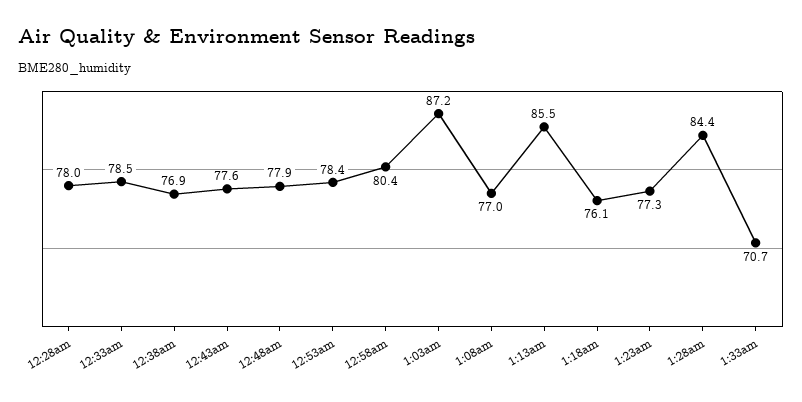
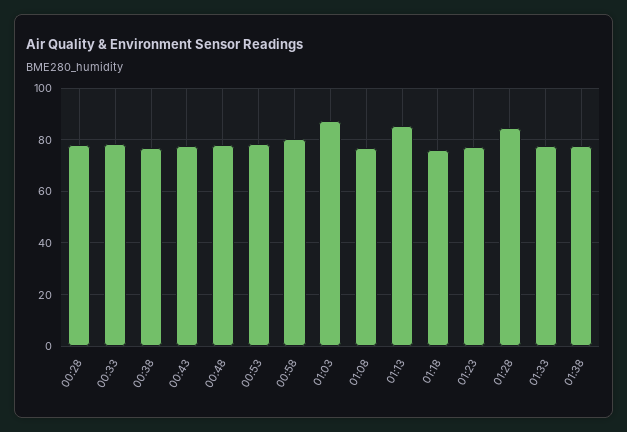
1:33am: 70.7 -> 77.5
01:38: none -> 77.5

